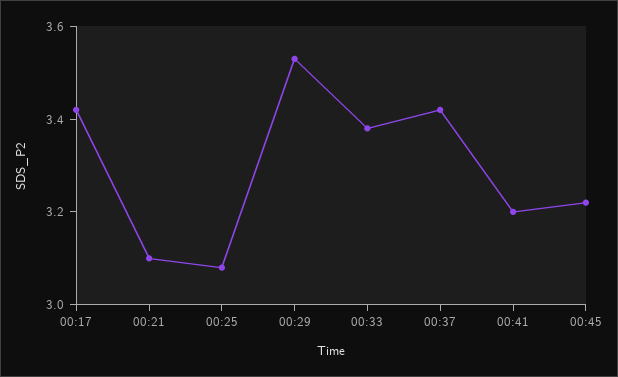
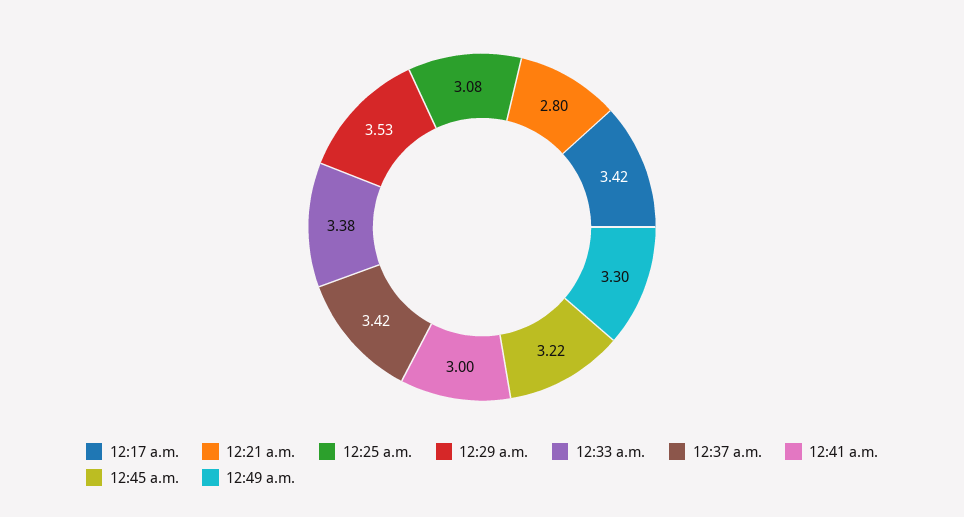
00:21: 3.1 -> 2.8
00:41: 3.2 -> 3
12:49 a.m.: none -> 3.3

